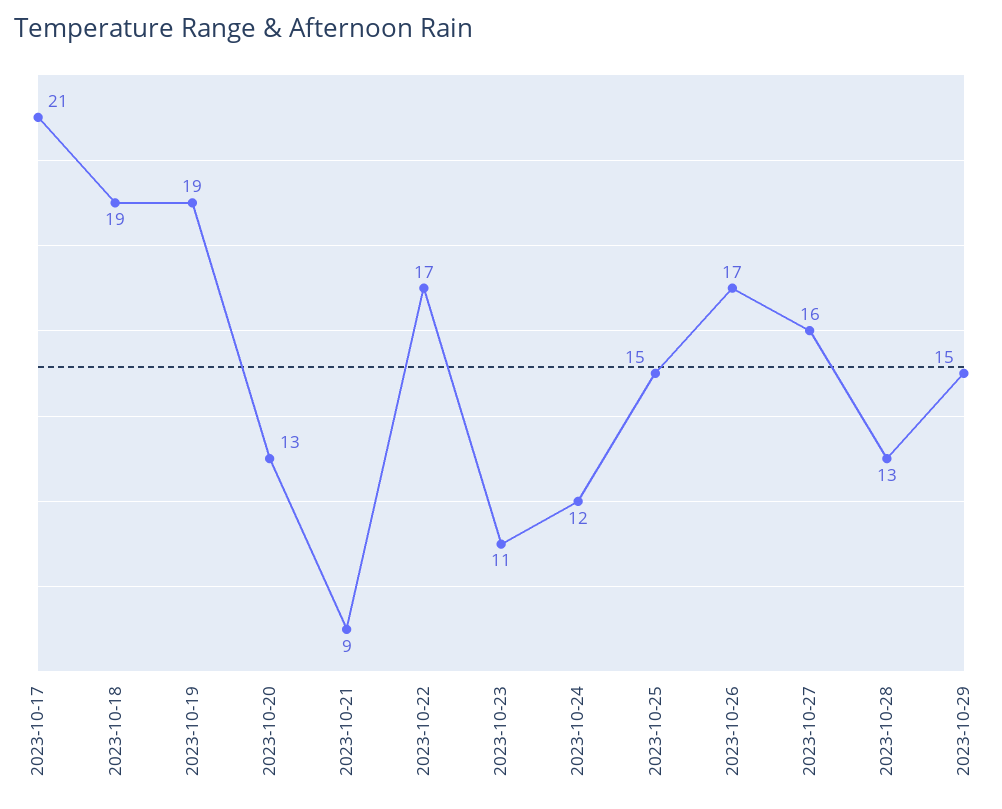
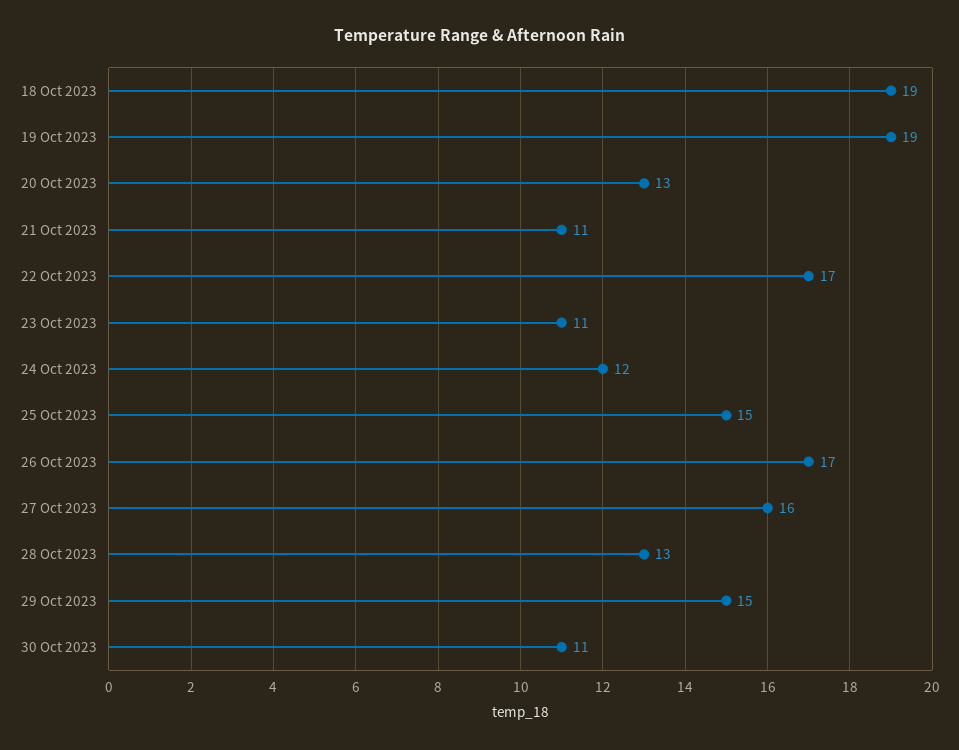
2023-10-17: 21 -> none
2023-10-21: 9 -> 11
30 Oct 2023: none -> 11

